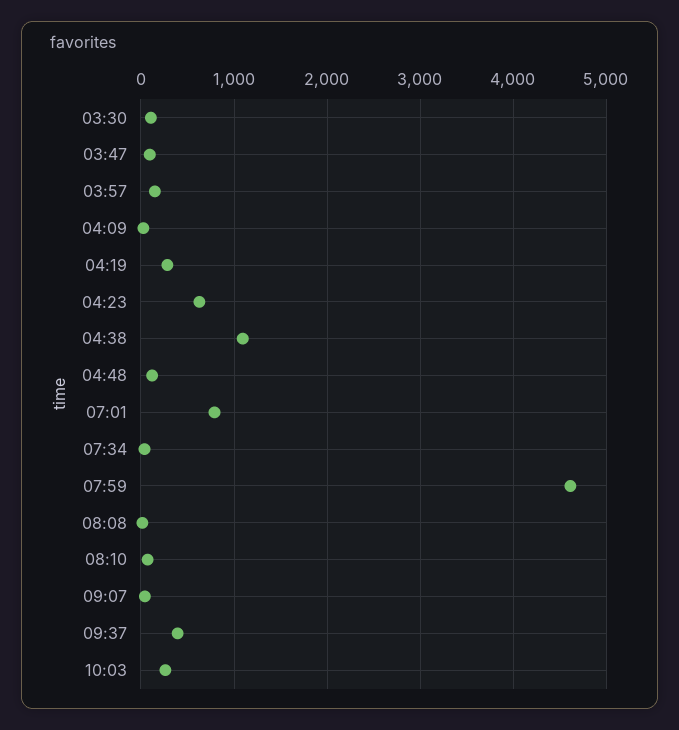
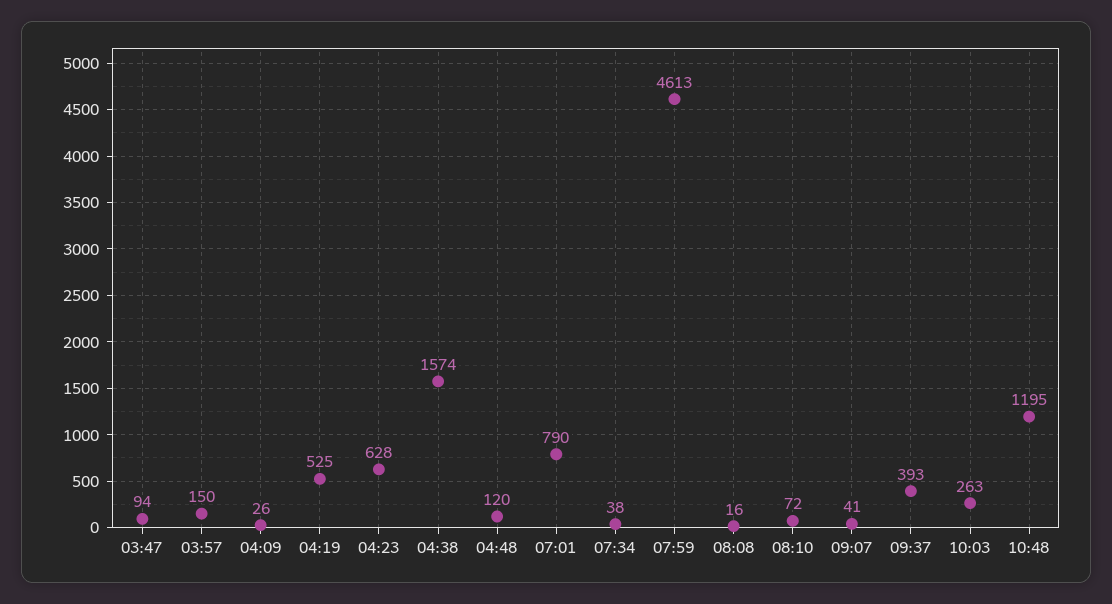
03:30: 100 -> none
04:19: 300 -> 525
04:38: 1100 -> 1574
10:48: none -> 1195

